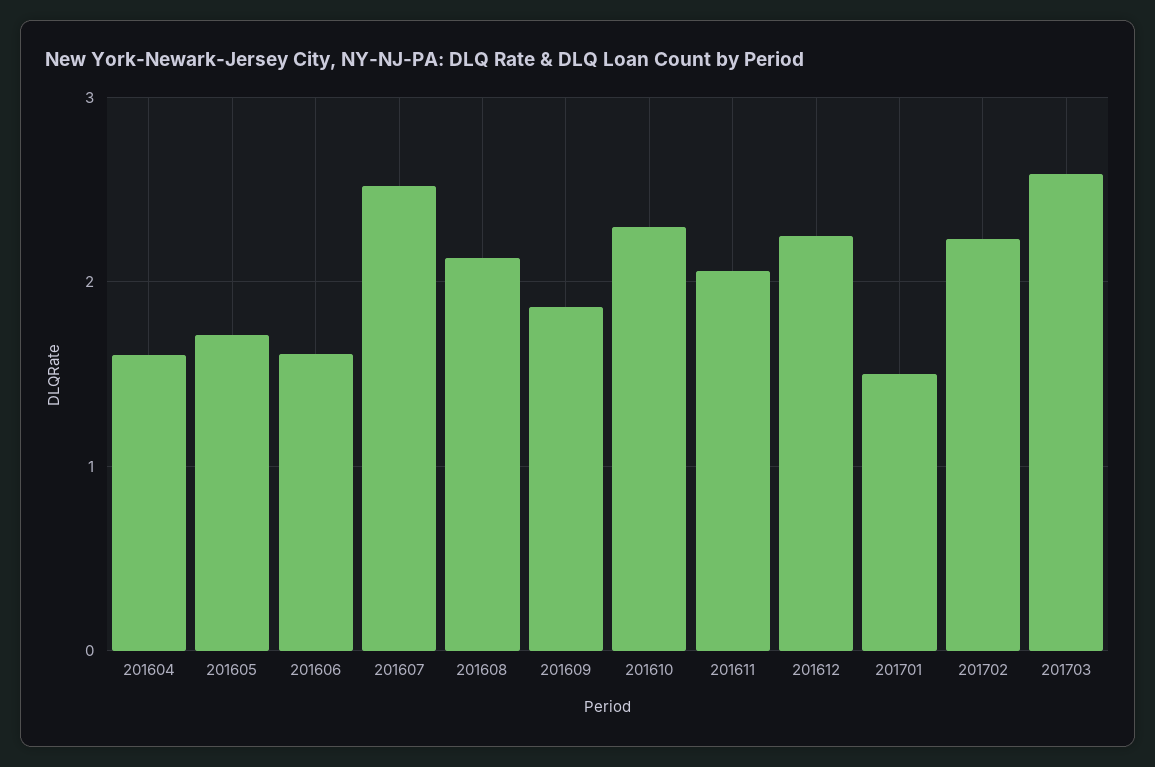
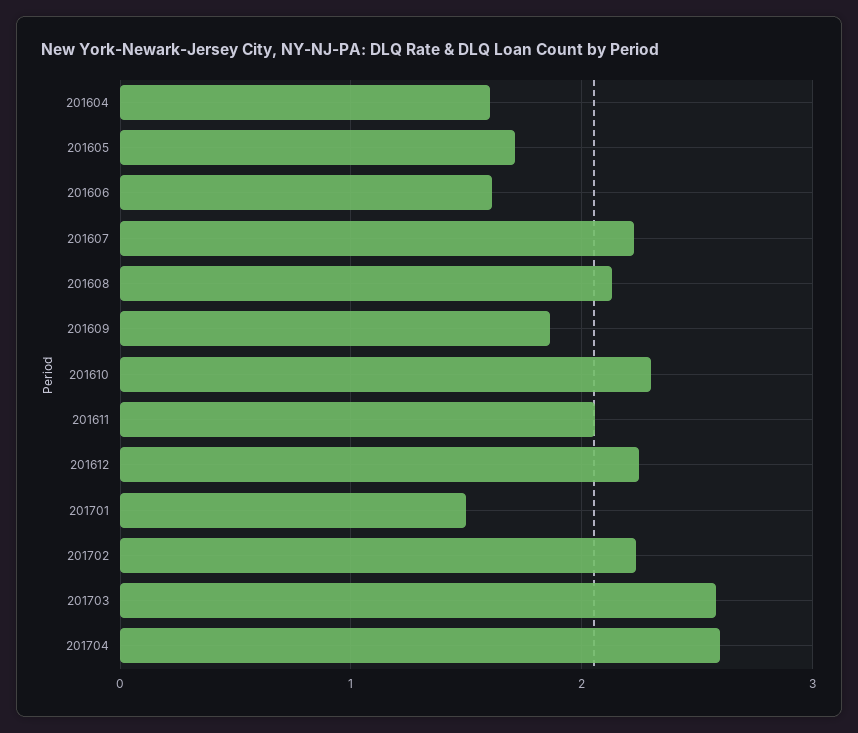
201607: 2.5 -> 2.2
201704: none -> 2.6

